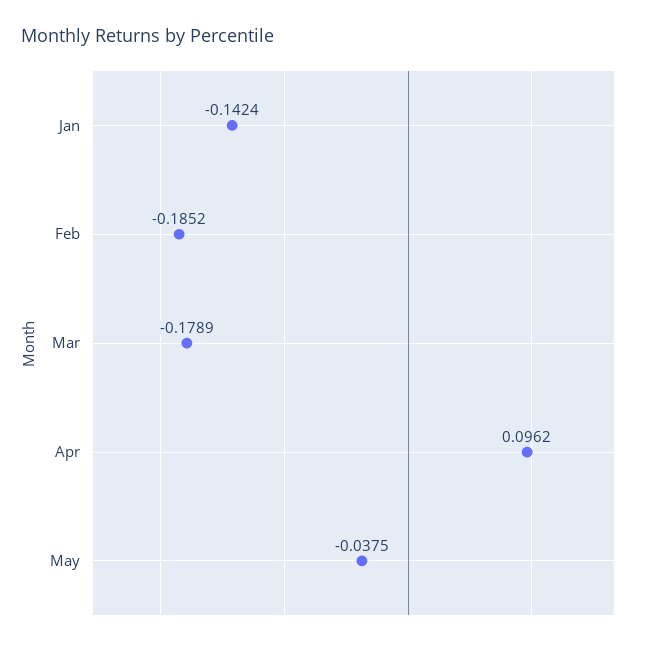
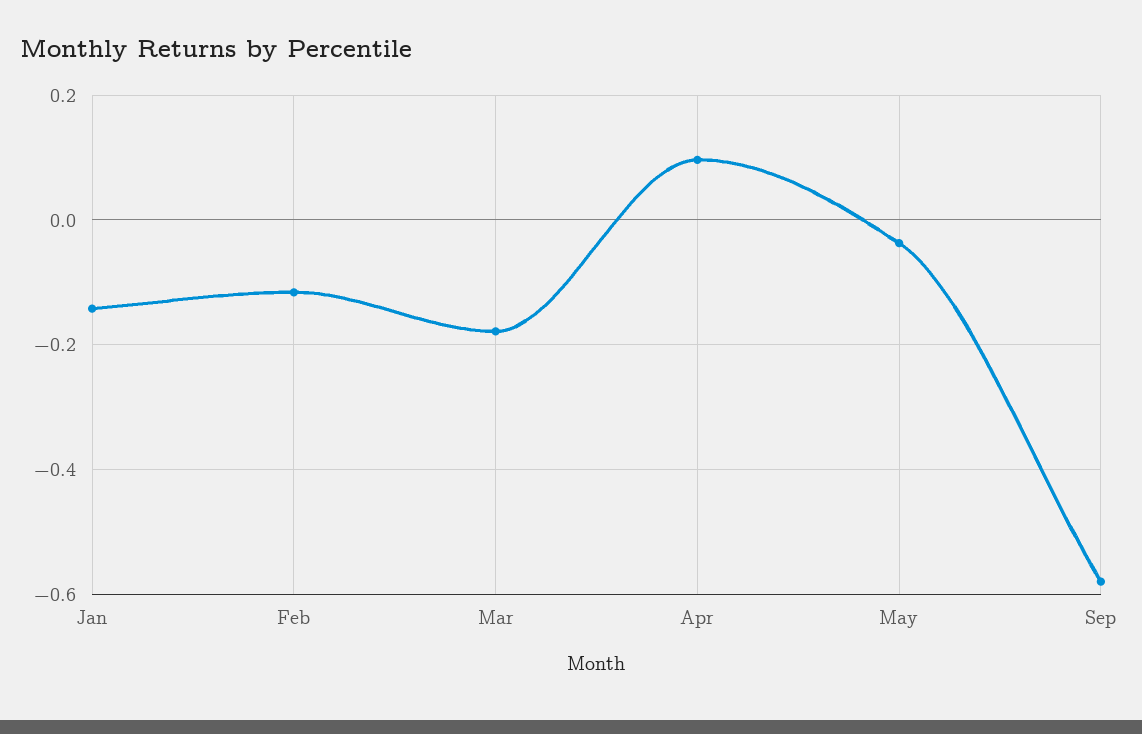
Feb: -0.1852 -> -0.12
Sep: none -> -0.58

